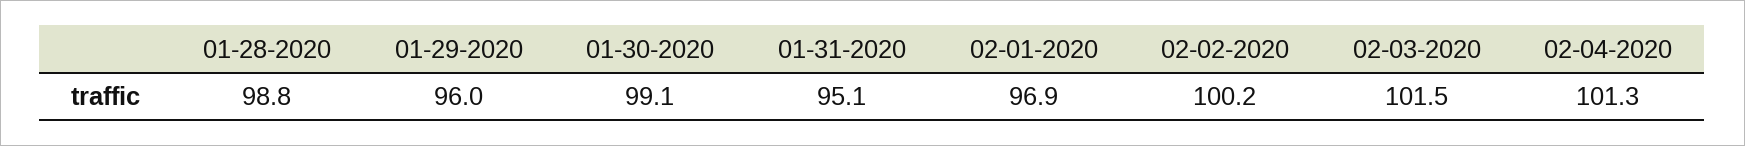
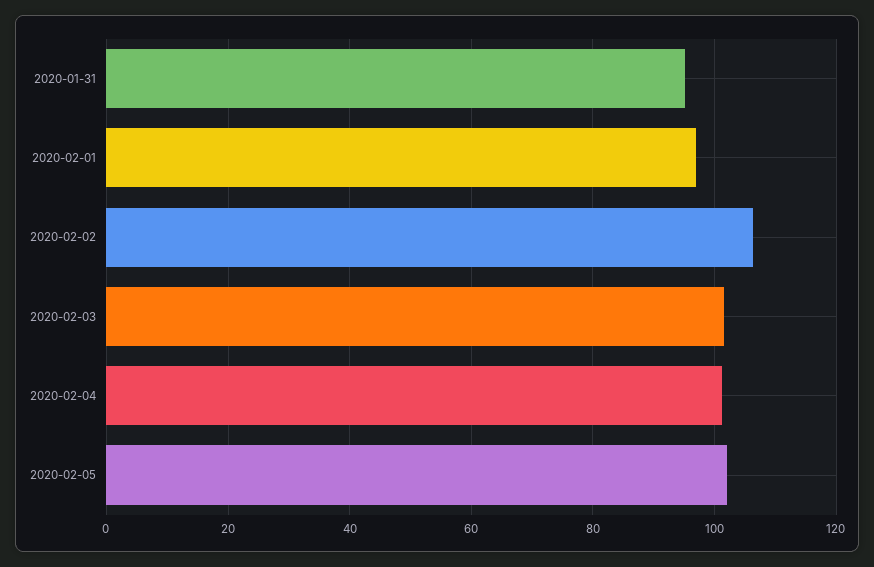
01-28-2020: 98.8 -> none
01-29-2020: 96 -> none
01-30-2020: 99.1 -> none
02-02-2020: 100.2 -> 106
2020-02-05: none -> 102

